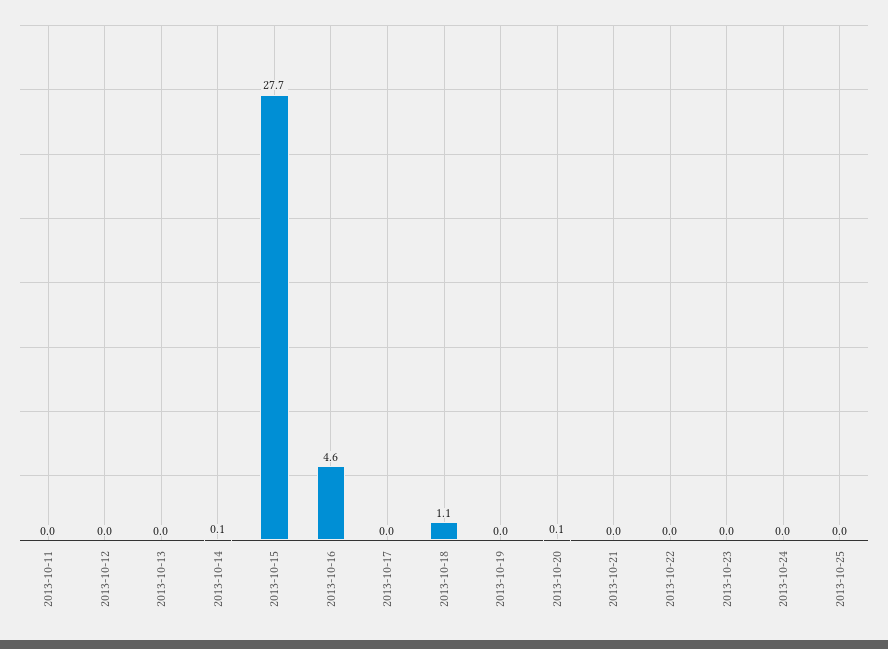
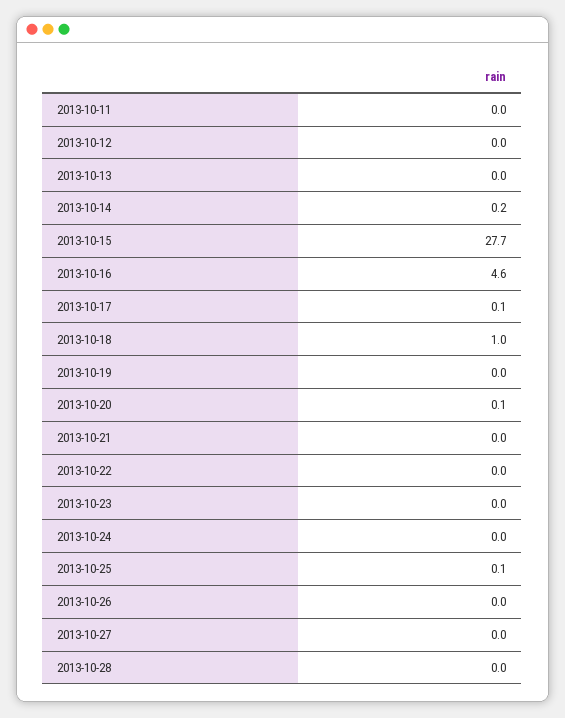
2013-10-14: 0.1 -> 0.2
2013-10-17: 0 -> 0.1
2013-10-18: 1.1 -> 1
2013-10-25: 0 -> 0.1
2013-10-26: none -> 0
2013-10-27: none -> 0
2013-10-28: none -> 0

